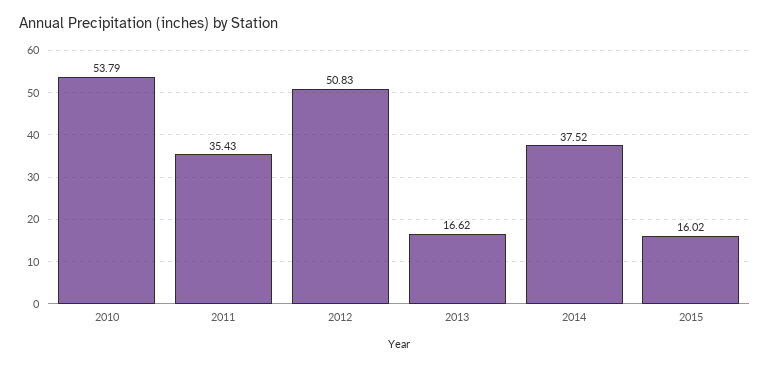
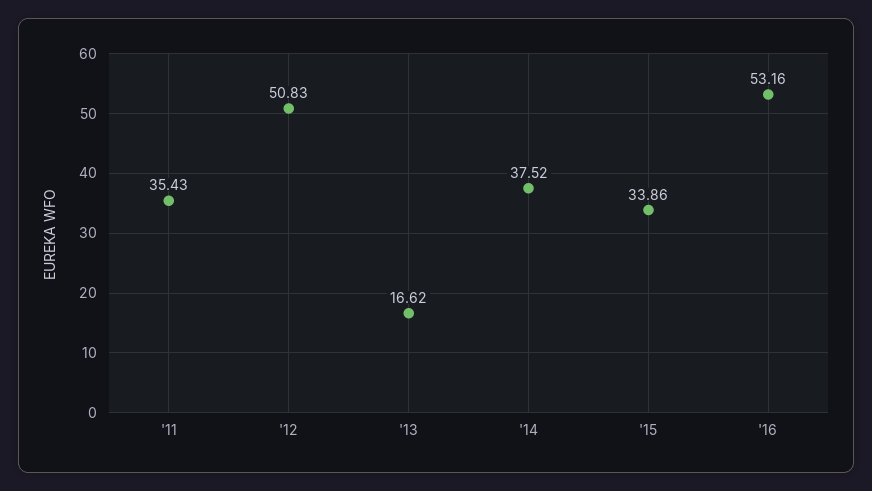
2010: 53.79 -> none
2015: 16.02 -> 33.86
'16: none -> 53.16

